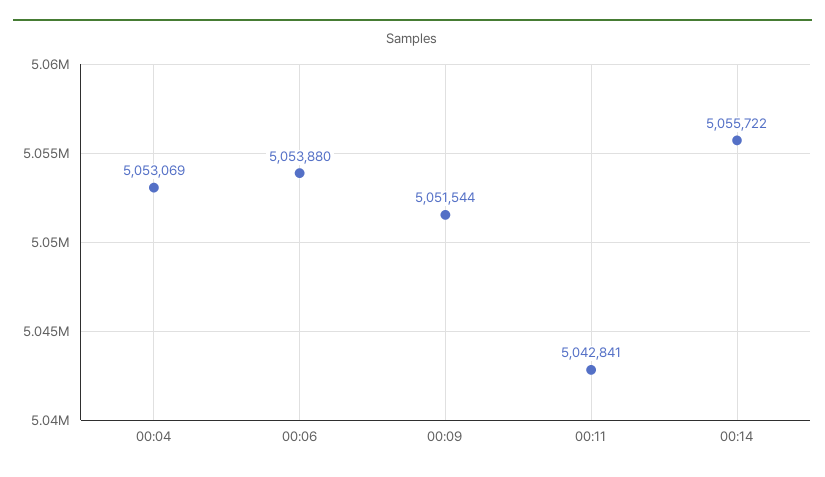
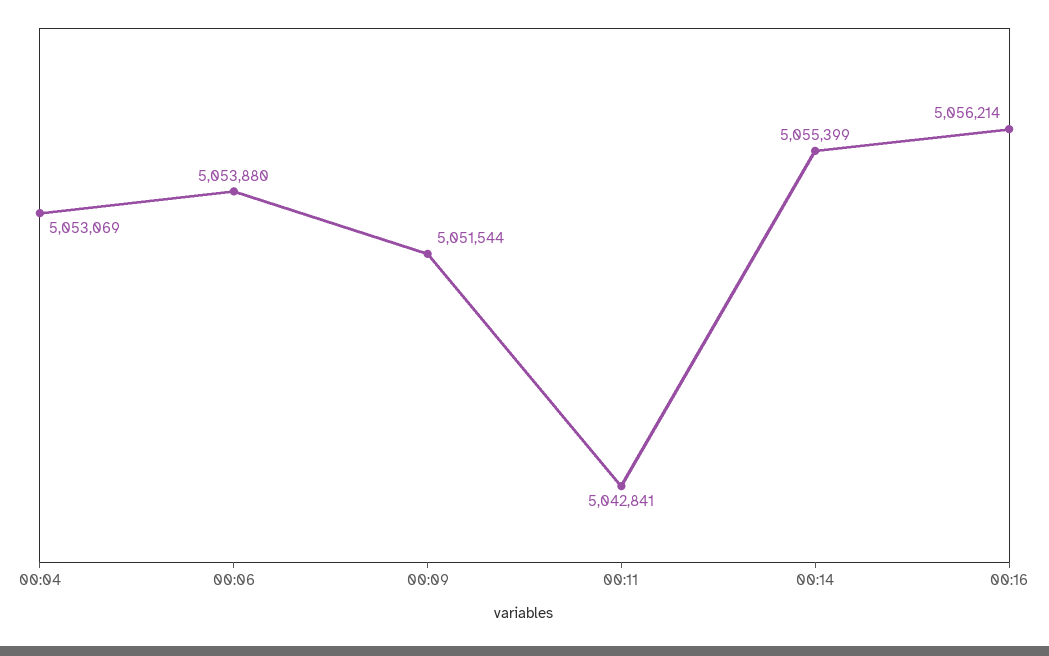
00:14: 5055722 -> 5055399
00:16: none -> 5056214

